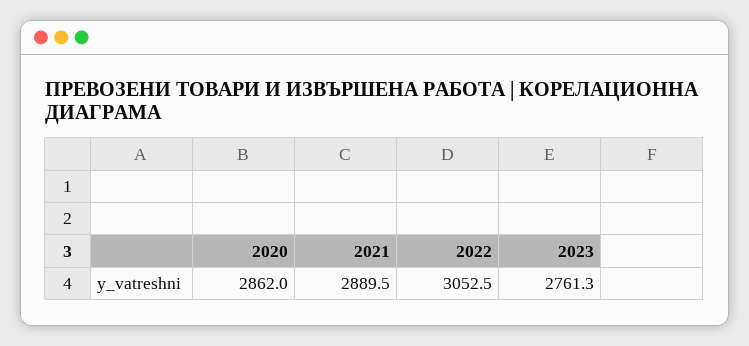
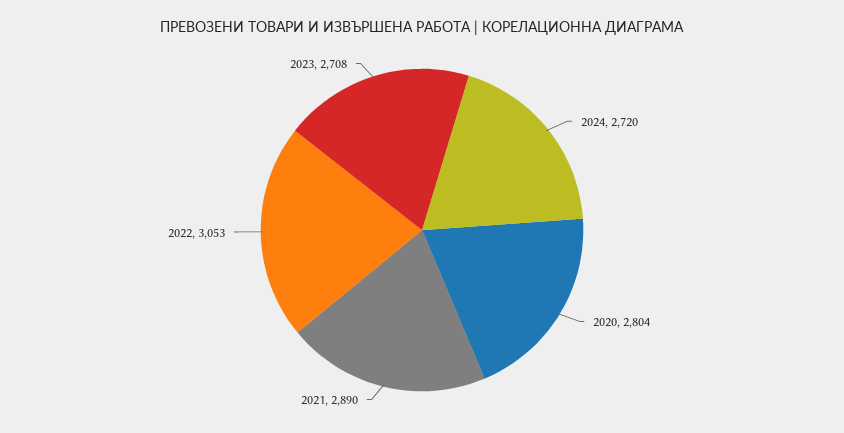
2020: 2862 -> 2804
2023: 2761.3 -> 2708
2024: none -> 2720

